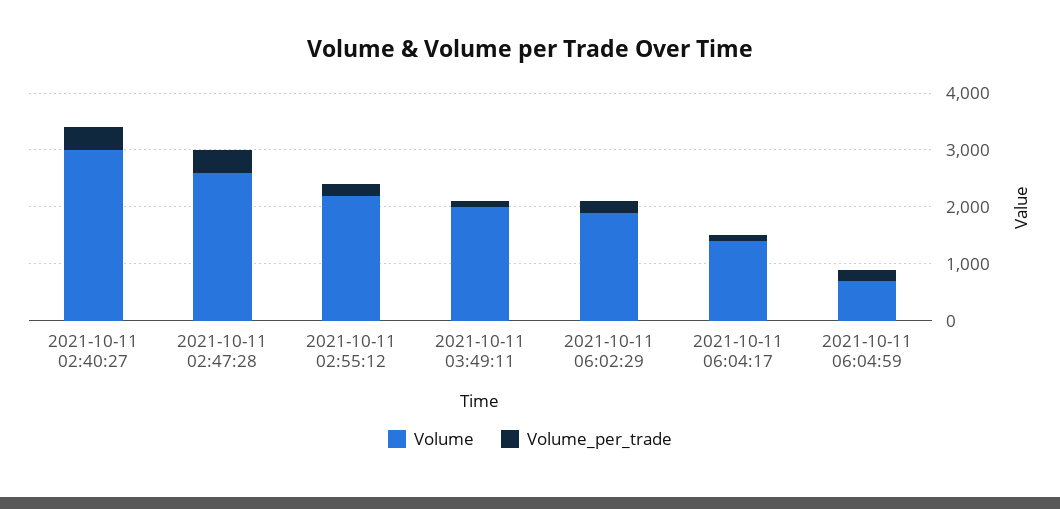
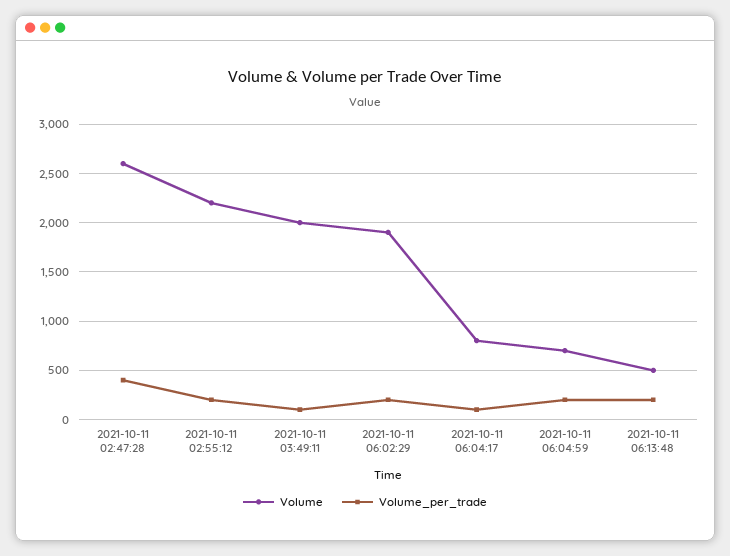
Volume, 2021-10-11 02:40:27: 3000 -> none
Volume_per_trade, 2021-10-11 02:40:27: 400 -> none
Volume, 2021-10-11 06:04:17: 1400 -> 800
Volume, 2021-10-11 06:13:48: none -> 500
Volume_per_trade, 2021-10-11 06:13:48: none -> 200

